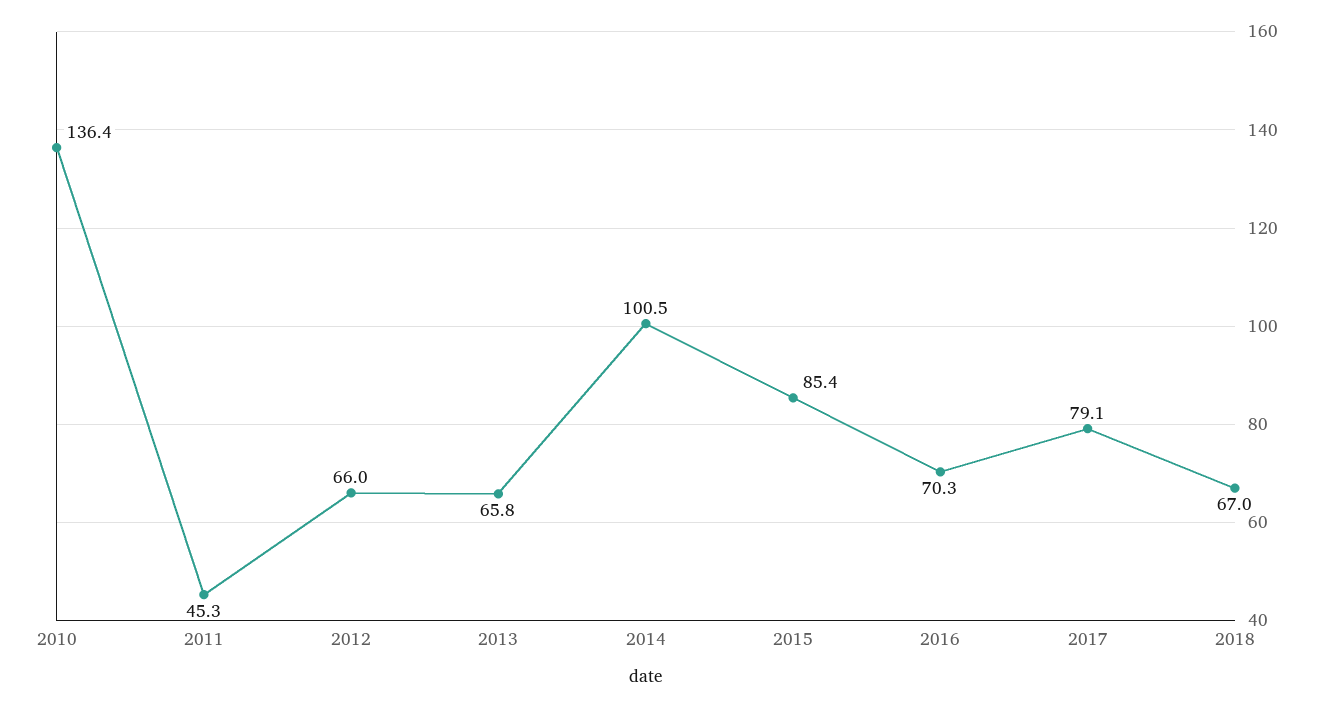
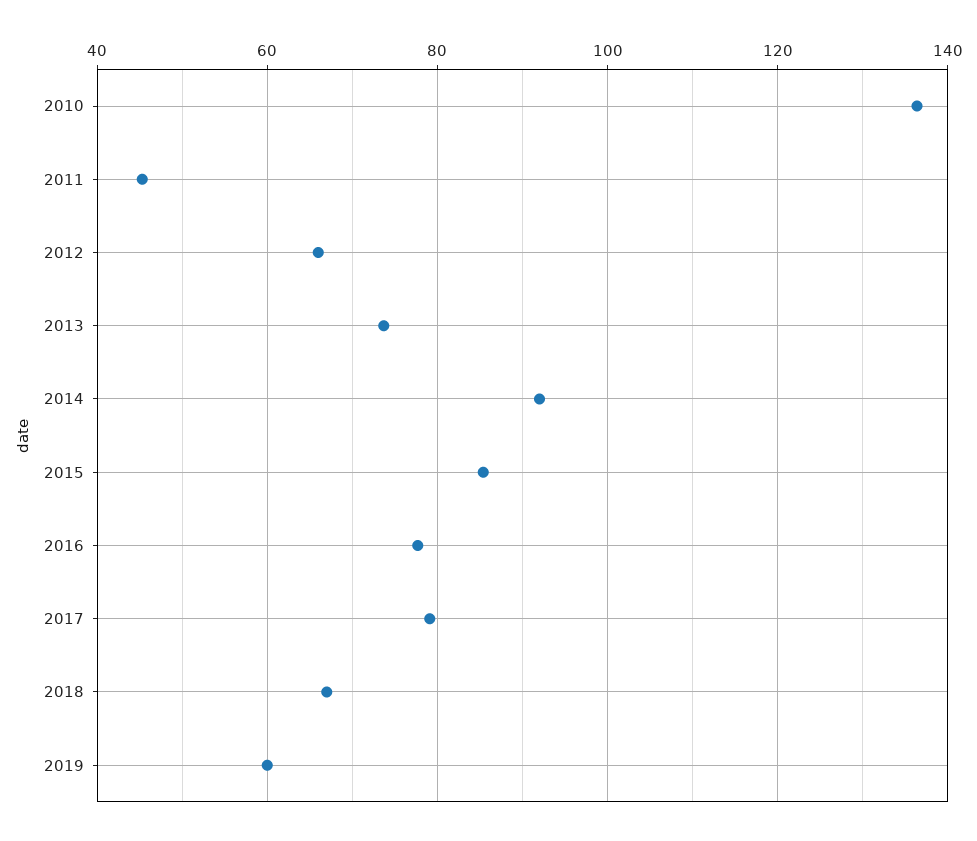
2013: 65.8 -> 74
2014: 100.5 -> 92
2016: 70.3 -> 78
2019: none -> 60

